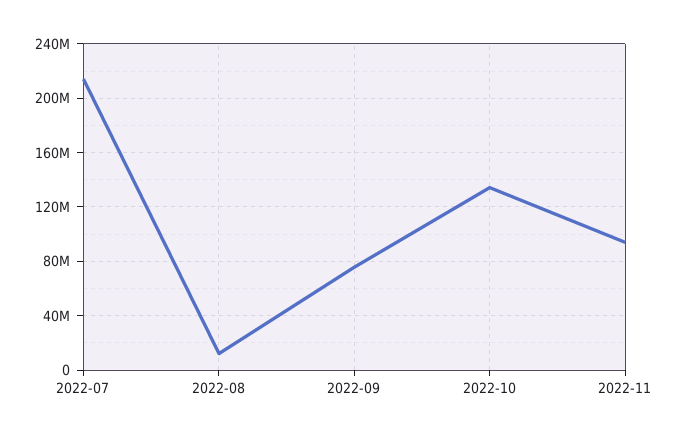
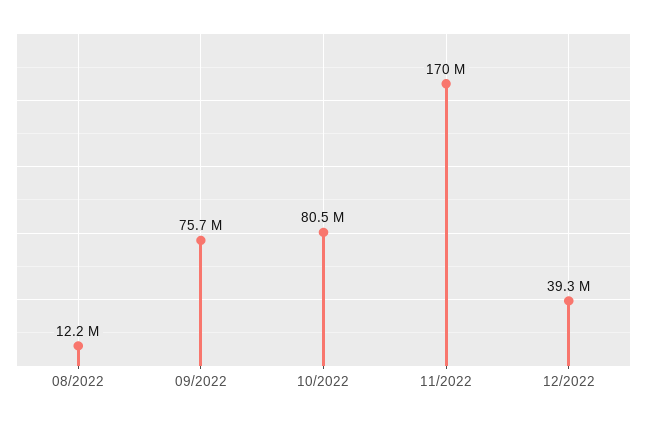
2022-07: 215000000 -> none
2022-10: 135000000 -> 80500000
2022-11: 95000000 -> 170000000
12/2022: none -> 39300000

